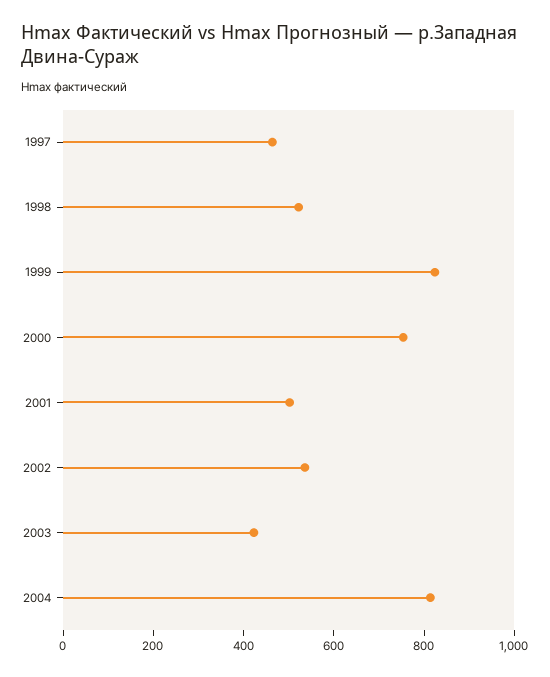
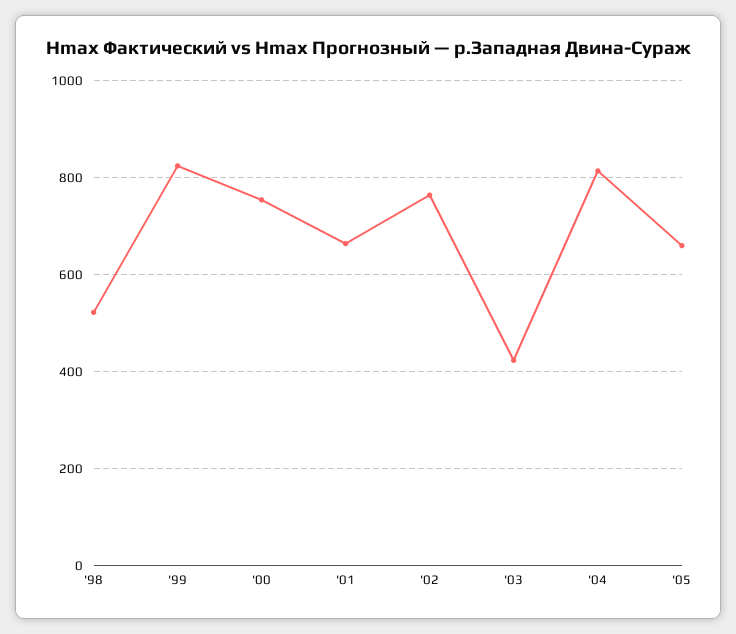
1997: 450 -> none
2001: 500 -> 660
2002: 550 -> 760
'05: none -> 660

